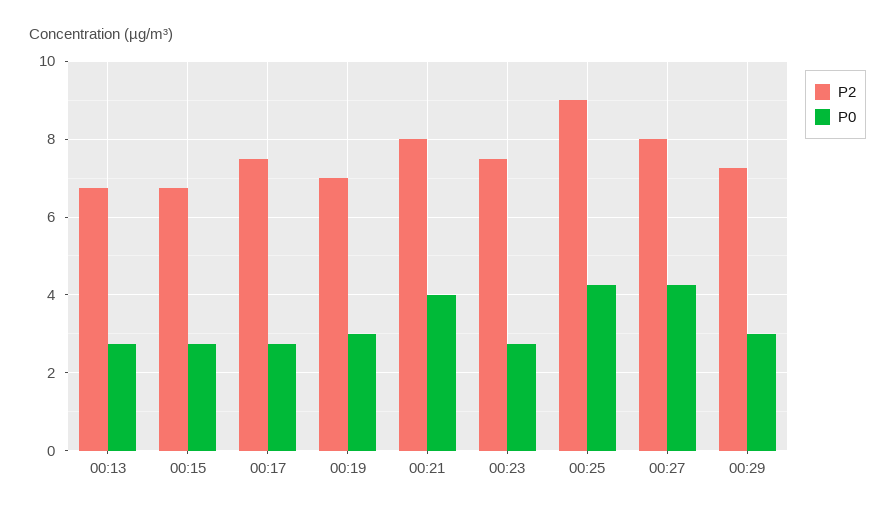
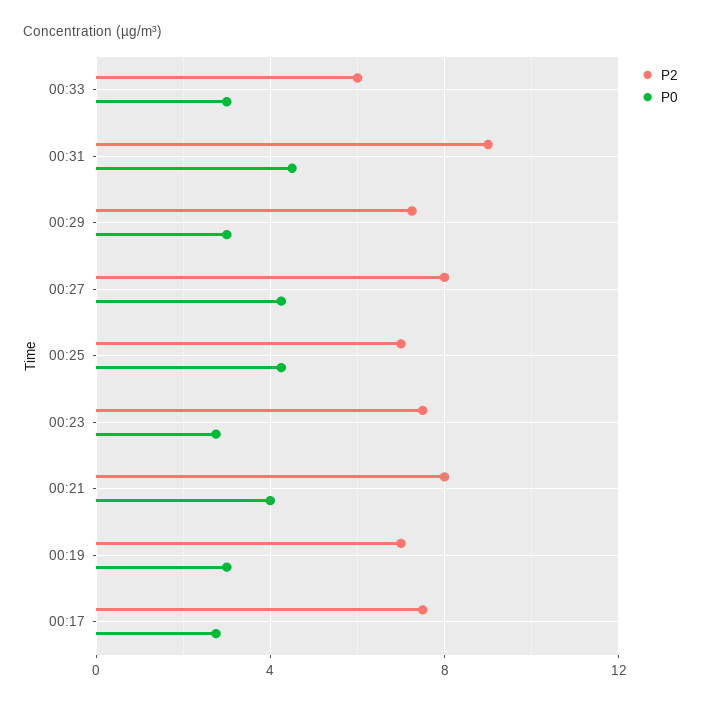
P2, 00:13: 6.8 -> none
P0, 00:13: 2.8 -> none
P2, 00:15: 6.8 -> none
P0, 00:15: 2.8 -> none
P2, 00:25: 9 -> 7
P2, 00:33: none -> 6
P0, 00:33: none -> 3
P2, 00:31: none -> 9
P0, 00:31: none -> 4.5

